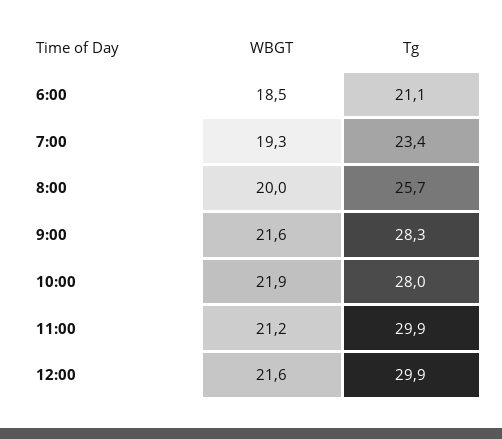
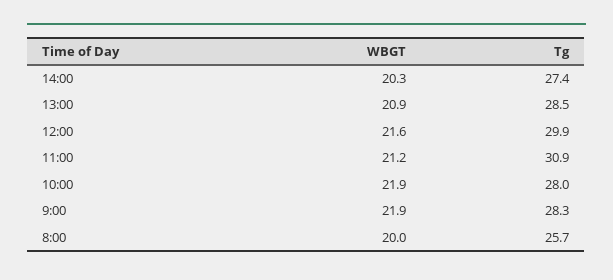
WBGT, 6:00: 18.5 -> none
Tg, 6:00: 21.1 -> none
WBGT, 7:00: 19.3 -> none
Tg, 7:00: 23.4 -> none
WBGT, 9:00: 21.6 -> 21.9
Tg, 11:00: 29.9 -> 30.9
WBGT, 14:00: none -> 20.3
Tg, 14:00: none -> 27.4
WBGT, 13:00: none -> 20.9
Tg, 13:00: none -> 28.5

